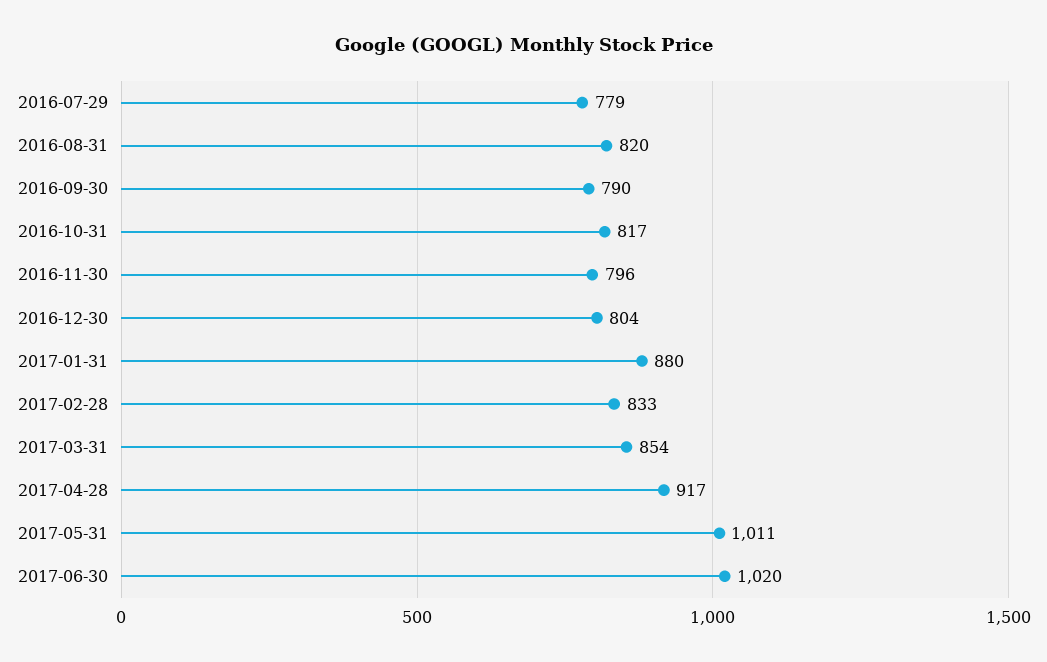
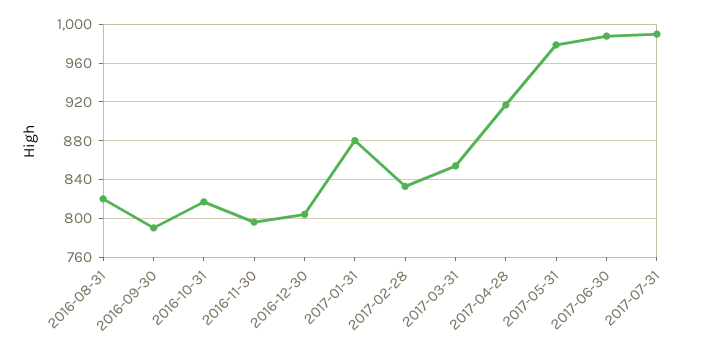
2016-07-29: 779 -> none
2017-05-31: 1011 -> 980
2017-06-30: 1020 -> 990
2017-07-31: none -> 990

